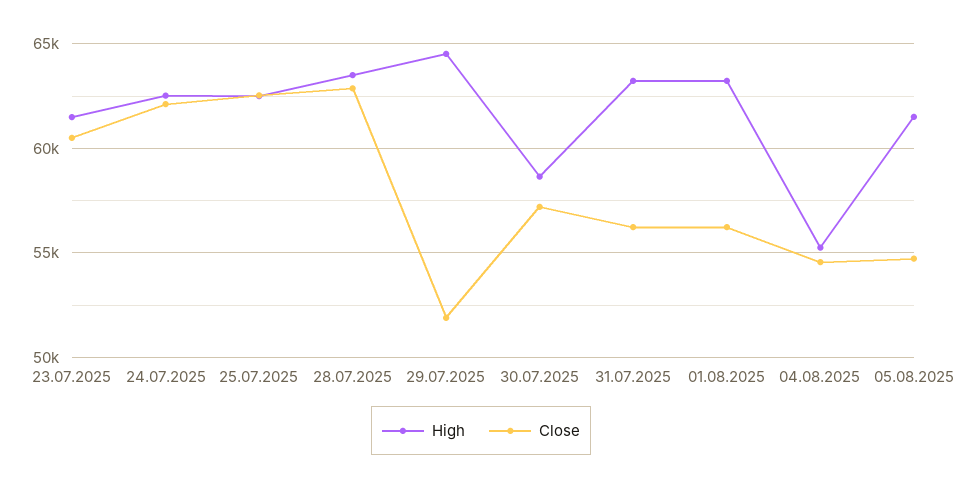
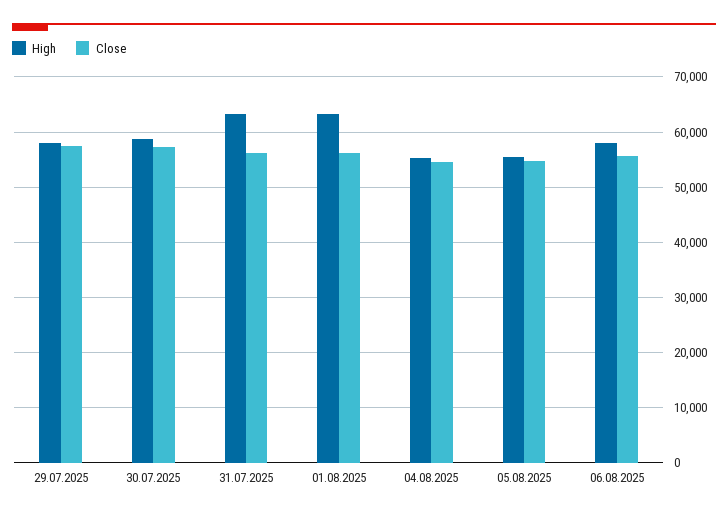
High, 23.07.2025: 61500 -> none
Close, 23.07.2025: 60500 -> none
High, 24.07.2025: 62500 -> none
Close, 24.07.2025: 62000 -> none
High, 25.07.2025: 62500 -> none
Close, 25.07.2025: 62500 -> none
High, 28.07.2025: 63500 -> none
Close, 28.07.2025: 63000 -> none
High, 29.07.2025: 64500 -> 58000
Close, 29.07.2025: 52000 -> 58000
High, 05.08.2025: 61500 -> 56000
High, 06.08.2025: none -> 58000
Close, 06.08.2025: none -> 56000

